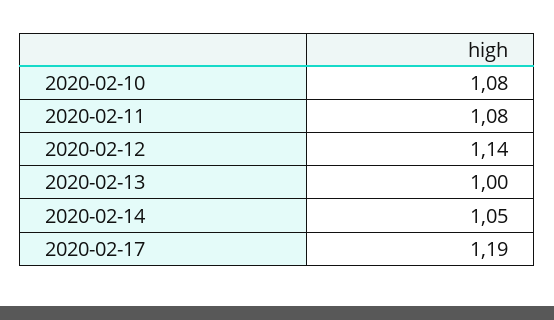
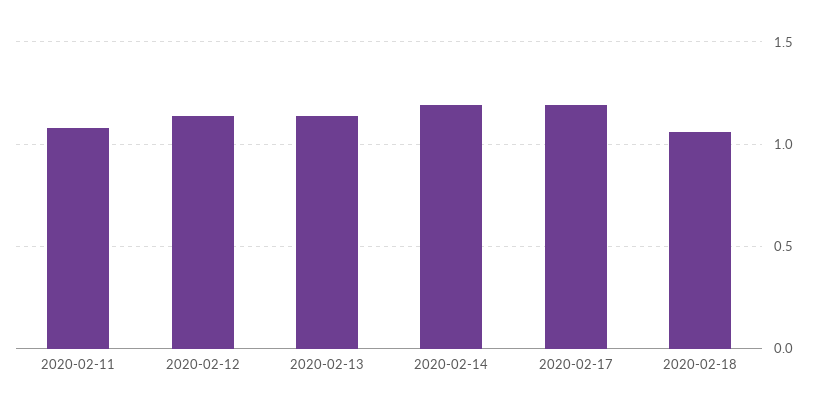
2020-02-10: 1.08 -> none
2020-02-13: 1 -> 1.15
2020-02-14: 1.05 -> 1.2
2020-02-18: none -> 1.05

